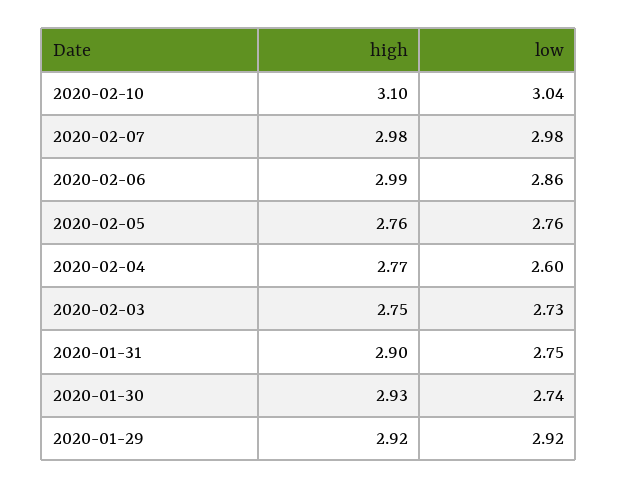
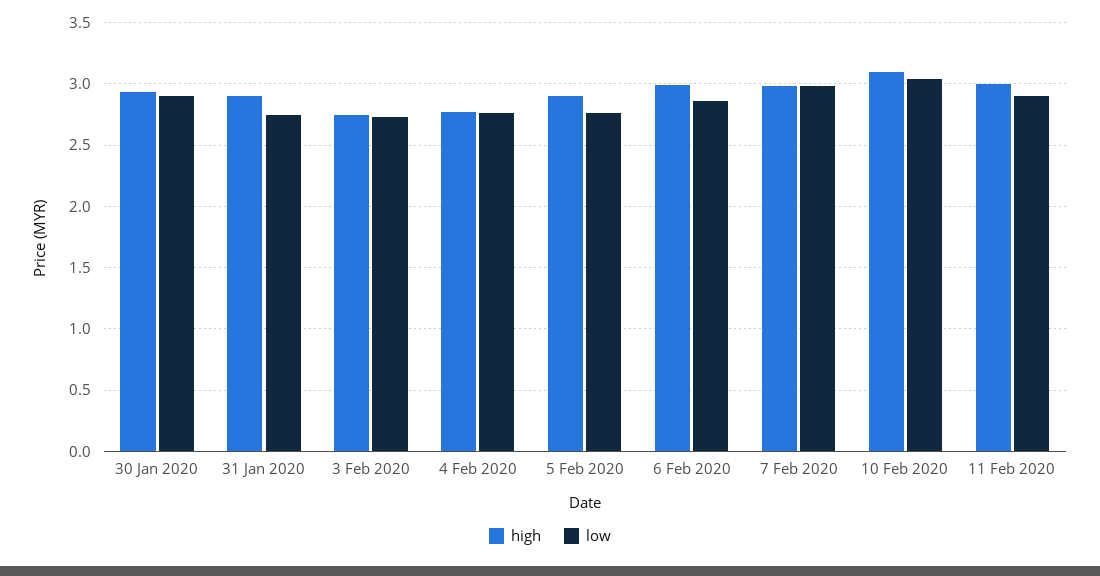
high, 2020-02-05: 2.76 -> 2.9
low, 2020-02-04: 2.6 -> 2.75
low, 2020-01-30: 2.74 -> 2.9
high, 2020-01-29: 2.92 -> none
low, 2020-01-29: 2.92 -> none
high, 11 Feb 2020: none -> 3
low, 11 Feb 2020: none -> 2.9

